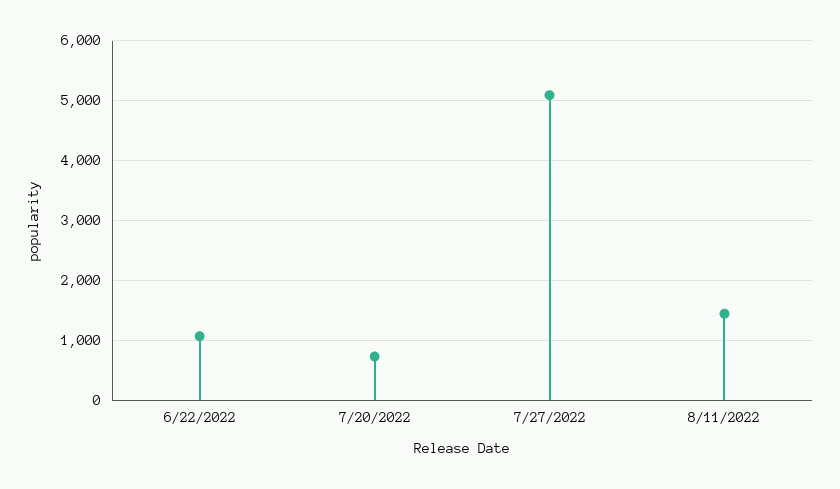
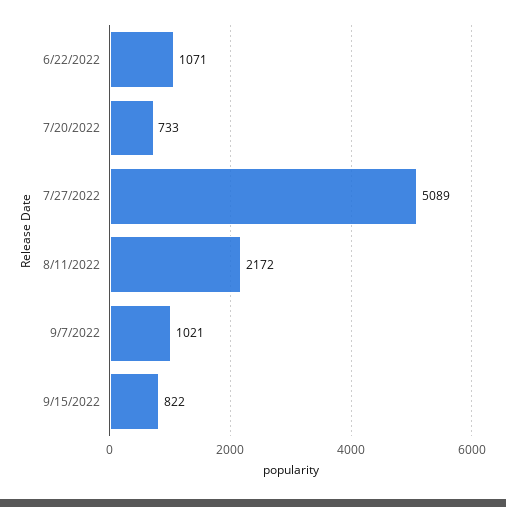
8/11/2022: 1400 -> 2172
9/7/2022: none -> 1021
9/15/2022: none -> 822

